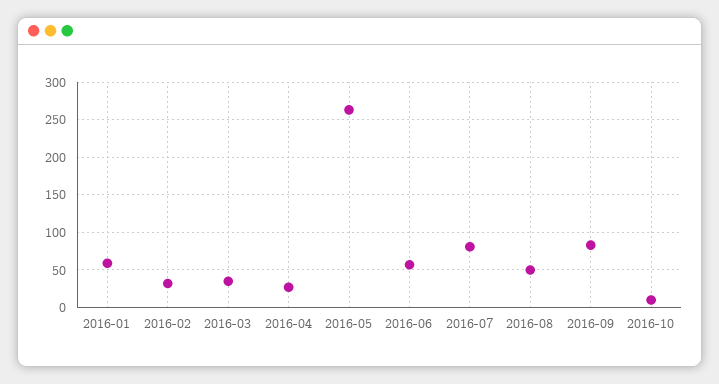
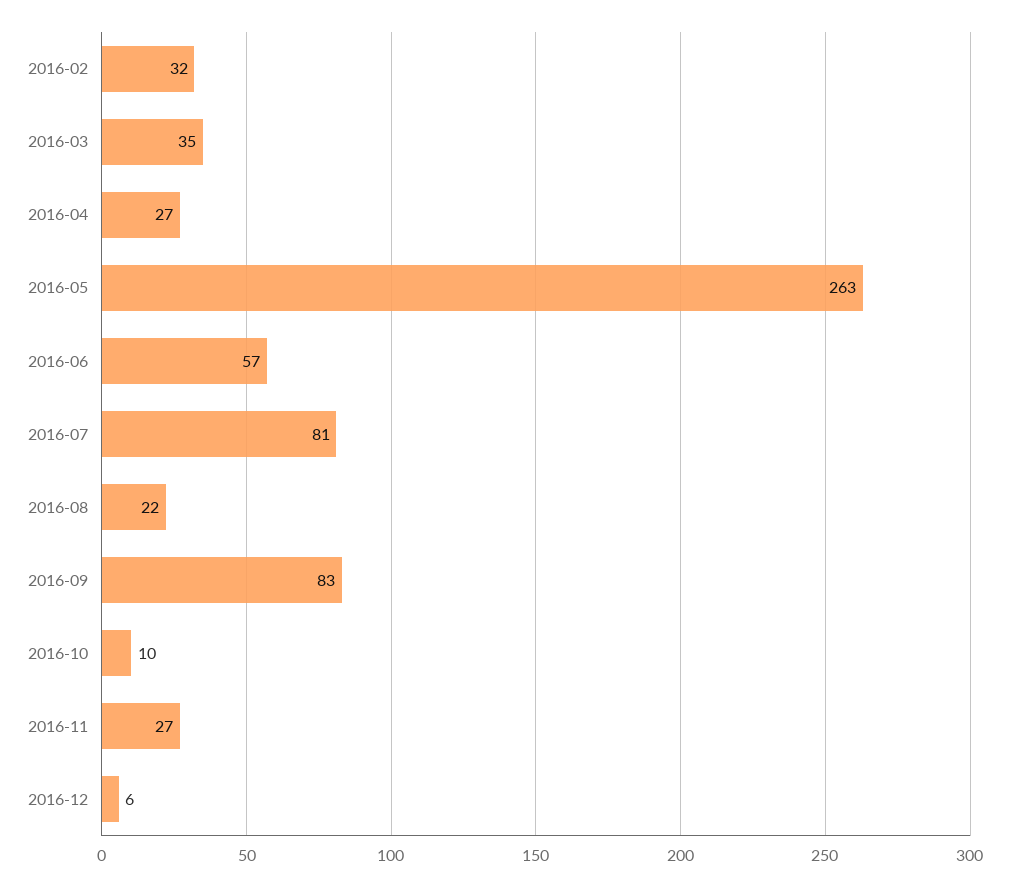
2016-01: 60 -> none
2016-08: 50 -> 22
2016-11: none -> 27
2016-12: none -> 6

